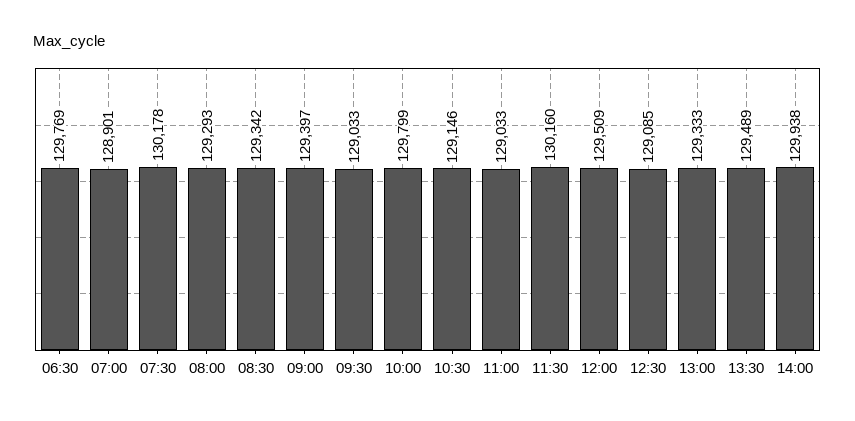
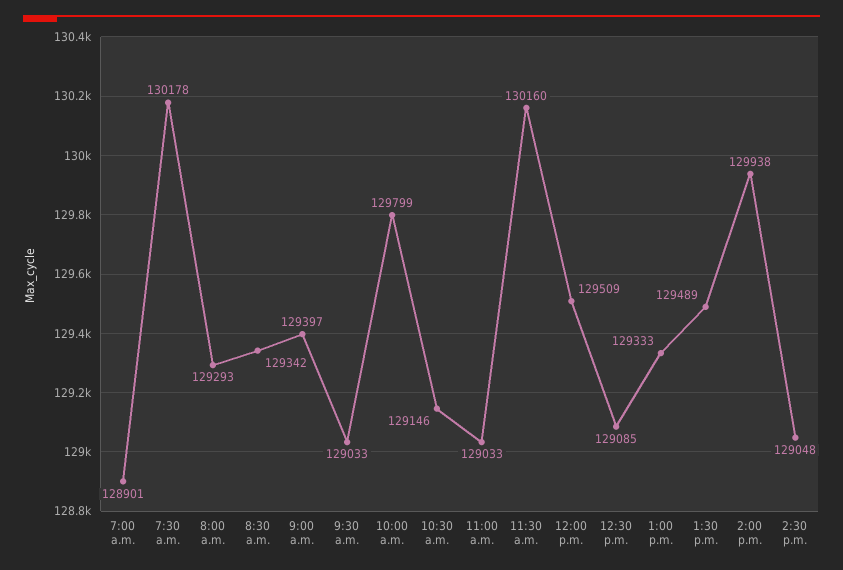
06:30: 129769 -> none
2:30 p.m.: none -> 129048

